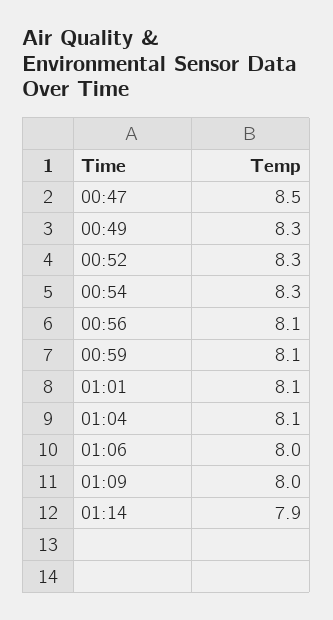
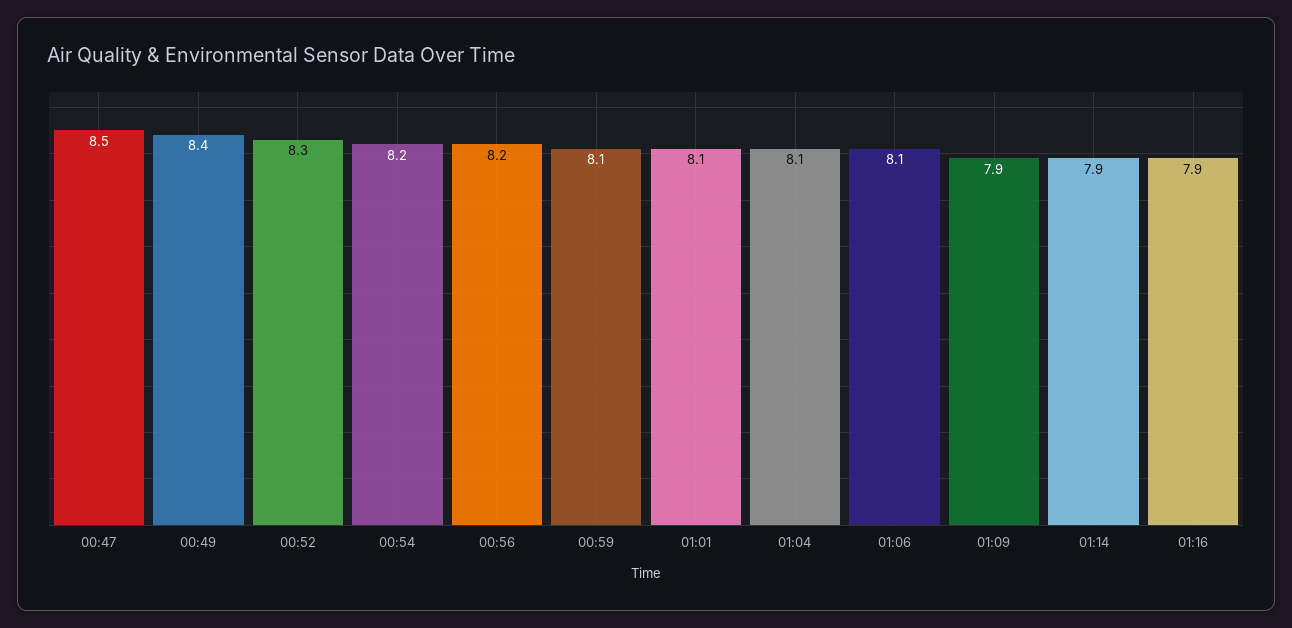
00:49: 8.3 -> 8.4
00:54: 8.3 -> 8.2
00:56: 8.1 -> 8.2
01:06: 8 -> 8.1
01:09: 8 -> 7.9
01:16: none -> 7.9

